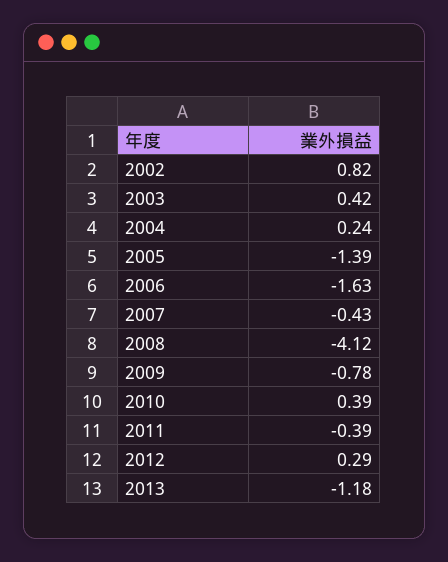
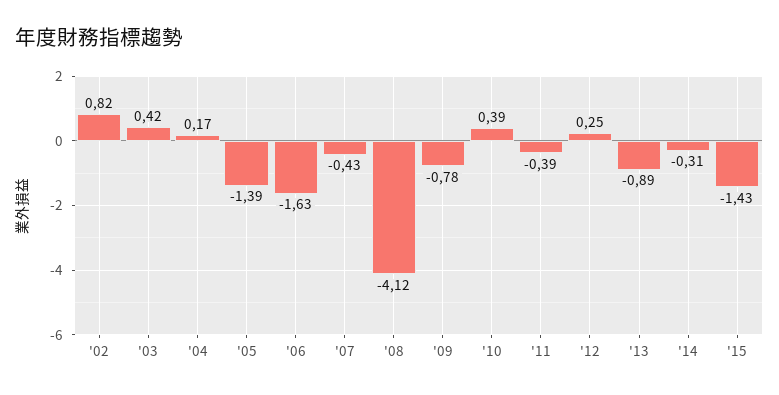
2004: 0.24 -> 0.17
2012: 0.29 -> 0.25
2013: -1.18 -> -0.89
'14: none -> -0.31
'15: none -> -1.43

